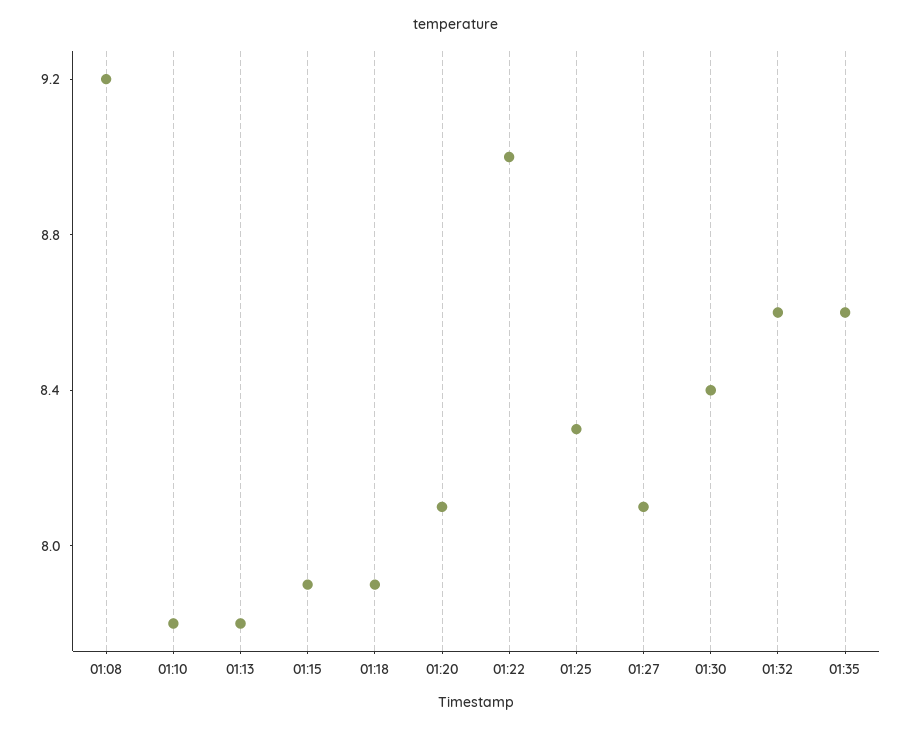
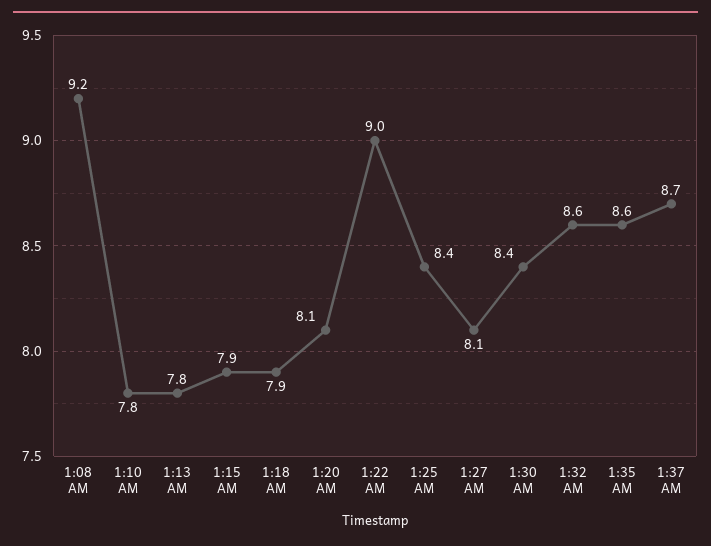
01:25: 8.3 -> 8.4
1:37 AM: none -> 8.7

